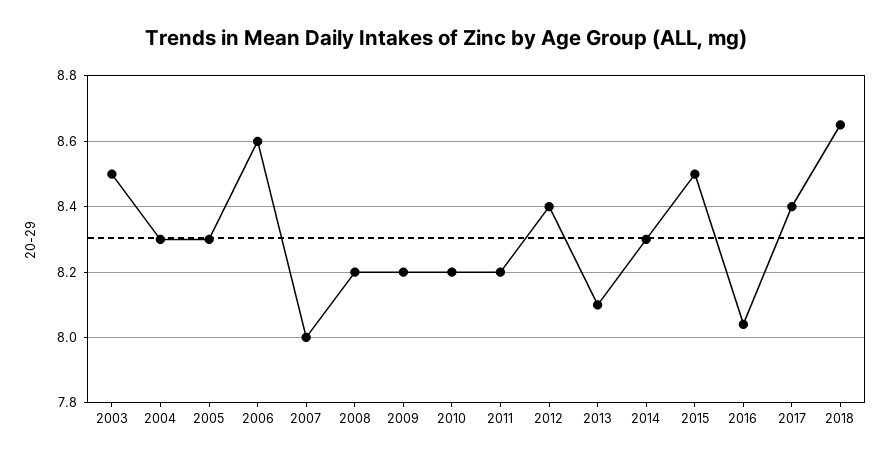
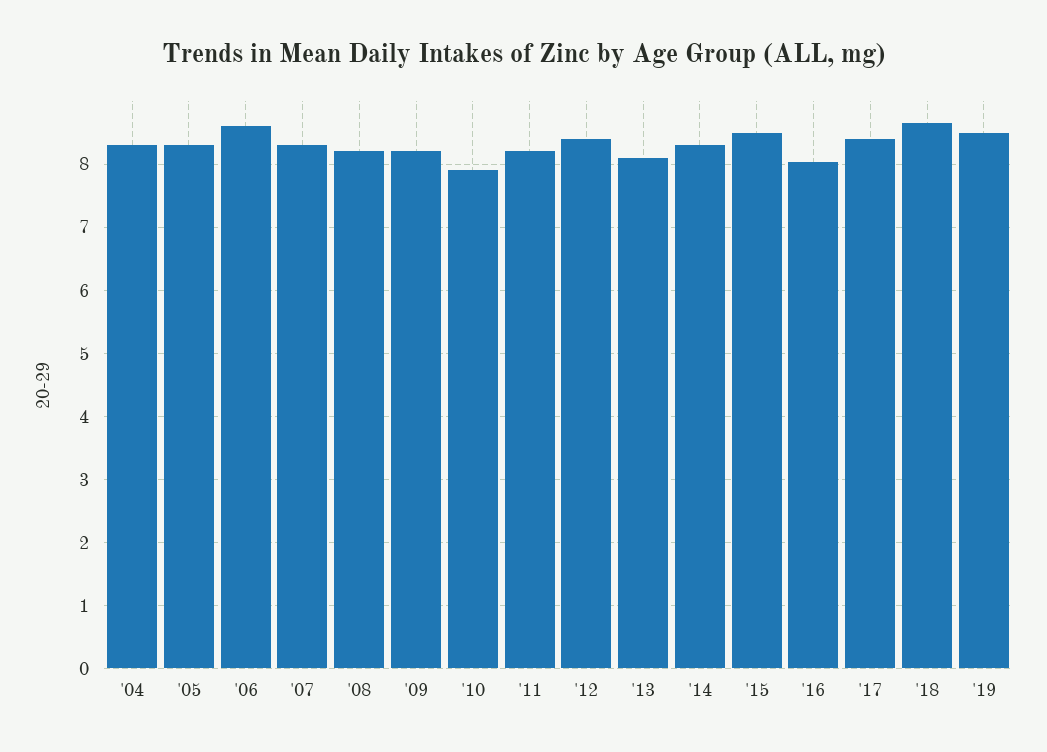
2003: 8.5 -> none
2007: 8 -> 8.3
2010: 8.2 -> 7.9
'19: none -> 8.5

